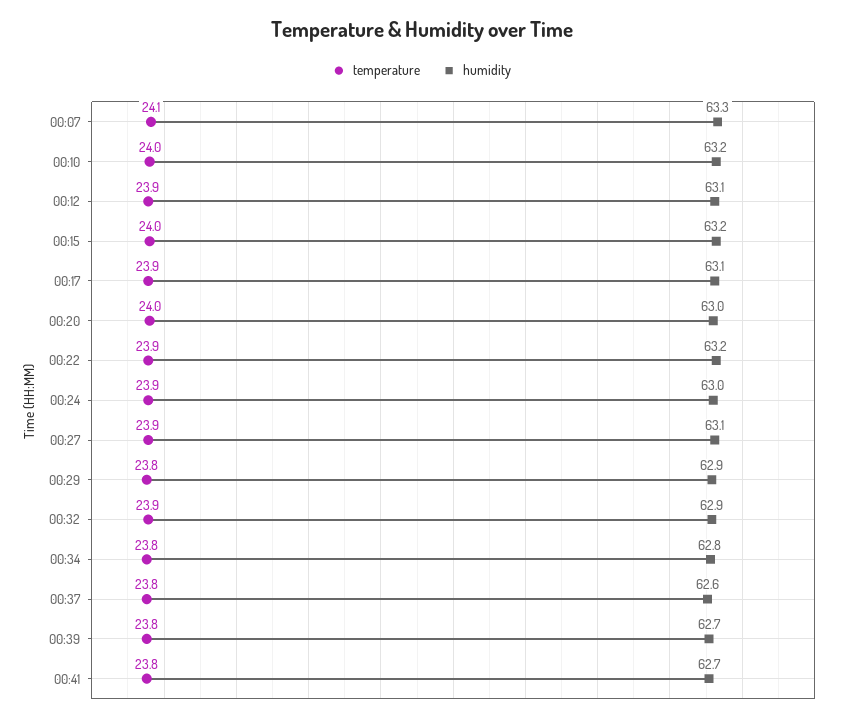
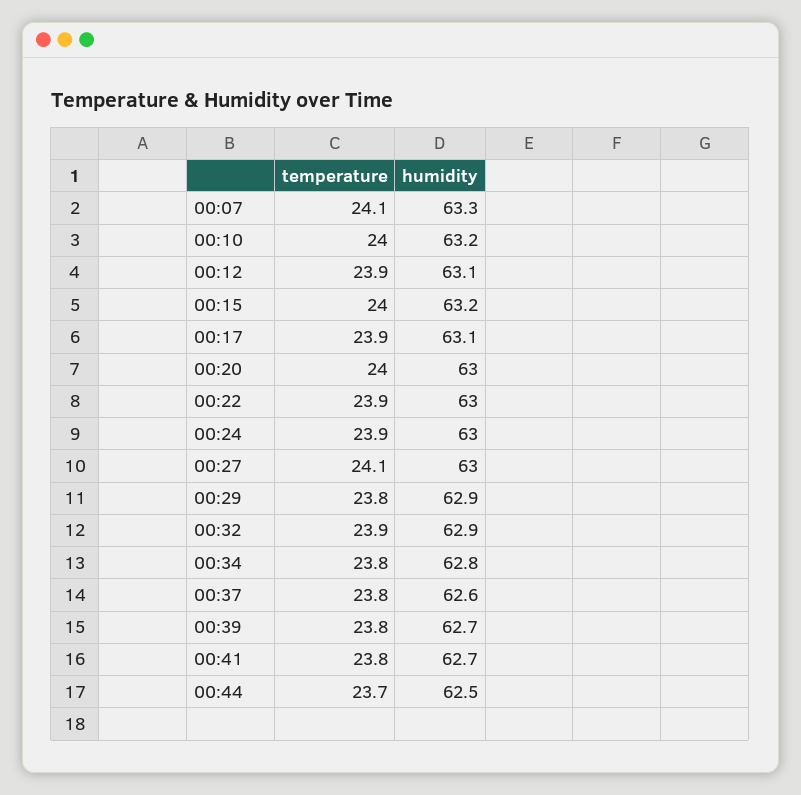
humidity, 00:22: 63.2 -> 63
temperature, 00:27: 23.9 -> 24.1
humidity, 00:27: 63.1 -> 63
temperature, 00:44: none -> 23.7
humidity, 00:44: none -> 62.5

